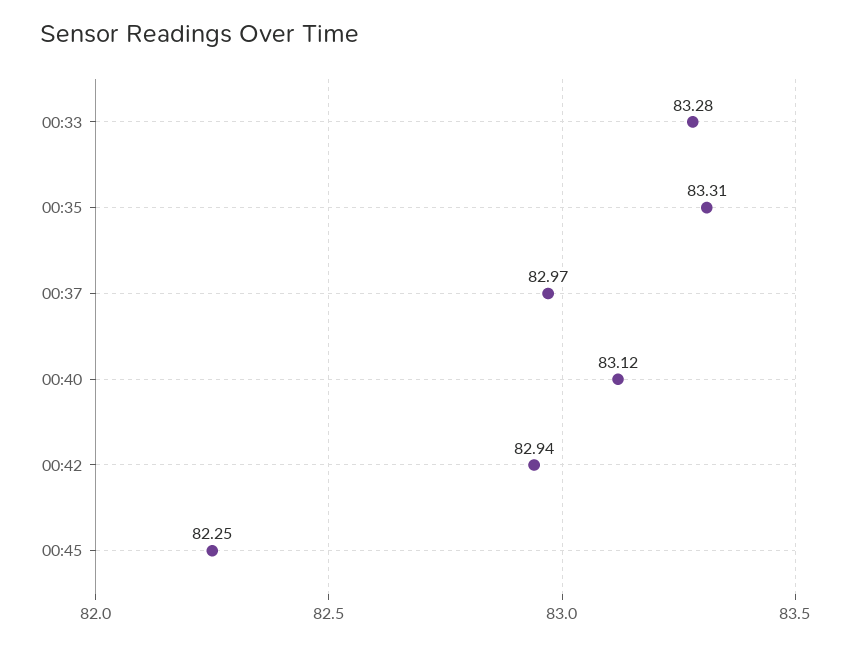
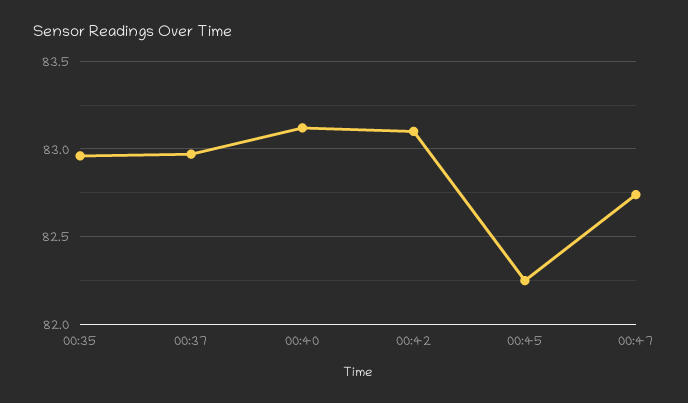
00:33: 83.28 -> none
00:35: 83.31 -> 82.95
00:42: 82.94 -> 83.1
00:47: none -> 82.75

